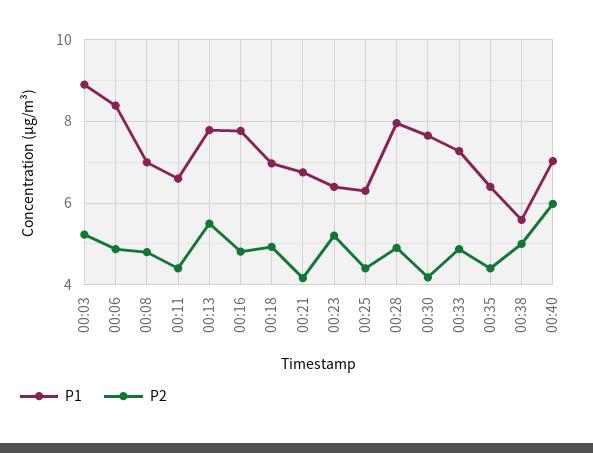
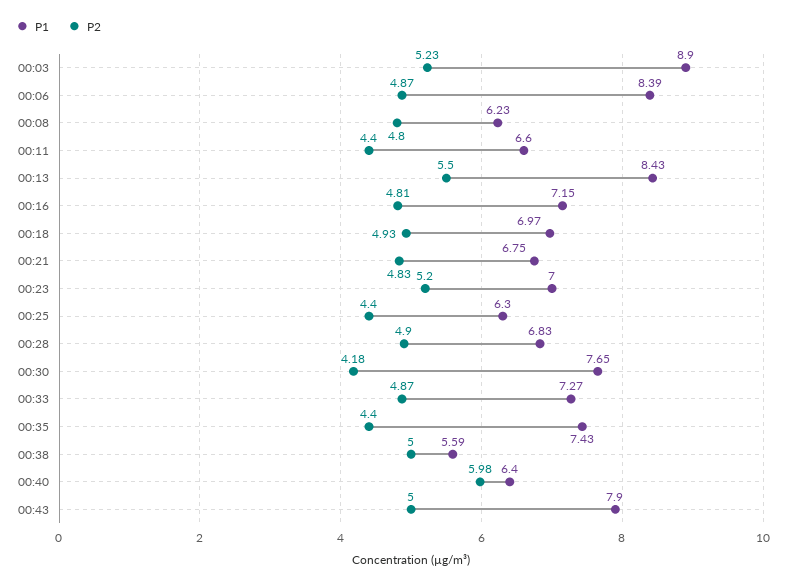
P1, 00:08: 7 -> 6.23
P1, 00:13: 7.8 -> 8.43
P1, 00:16: 7.8 -> 7.15
P2, 00:21: 4.2 -> 4.83
P1, 00:23: 6.4 -> 7
P1, 00:28: 8 -> 6.83
P1, 00:35: 6.4 -> 7.43
P1, 00:40: 7 -> 6.4
P1, 00:43: none -> 7.9
P2, 00:43: none -> 5

